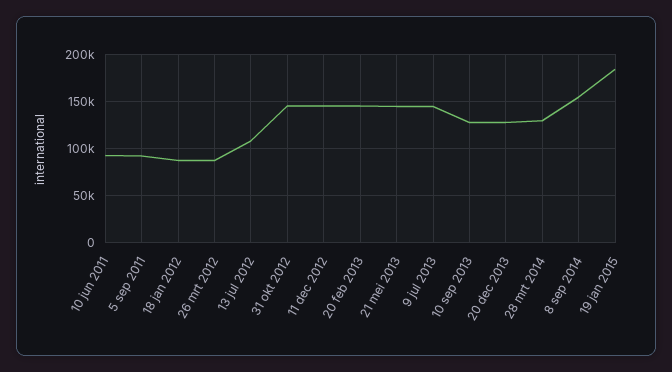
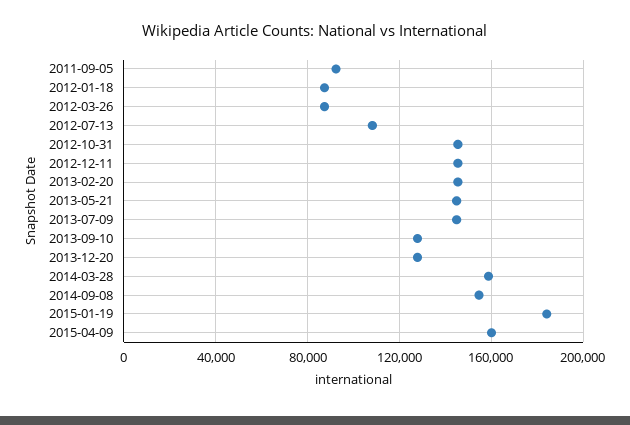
10 jun 2011: 90000 -> none
28 mrt 2014: 130000 -> 160000
2015-04-09: none -> 160000

